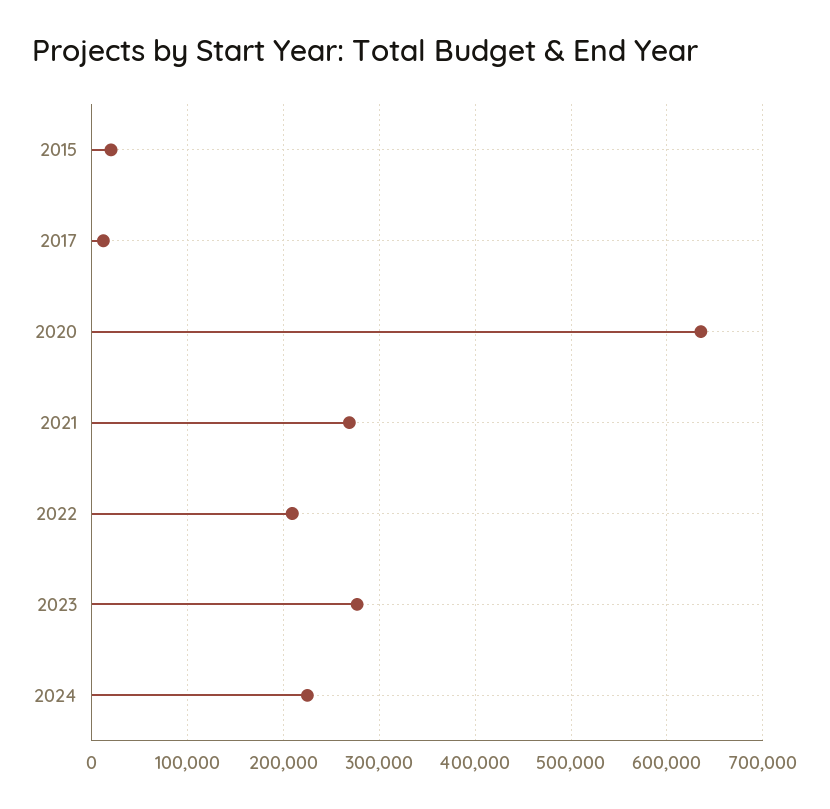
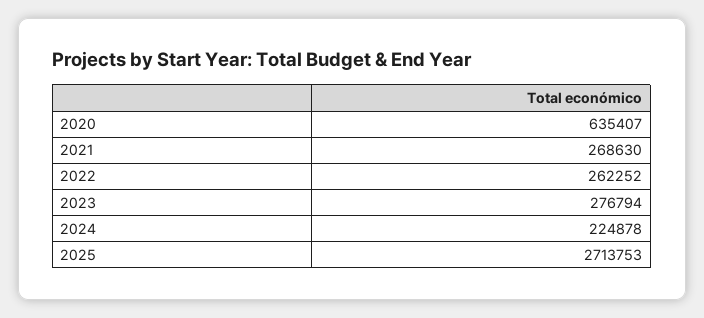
2015: 20000 -> none
2017: 10000 -> none
2022: 210000 -> 262252
2025: none -> 2713753

